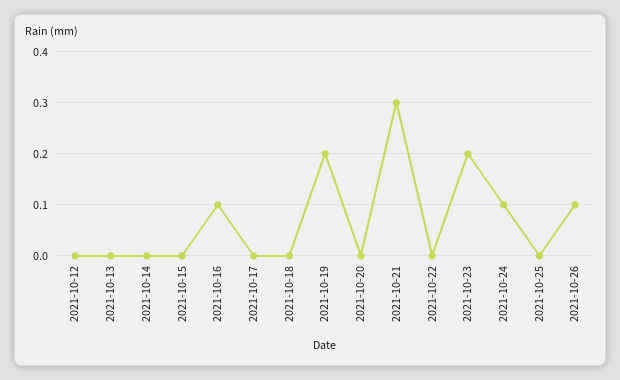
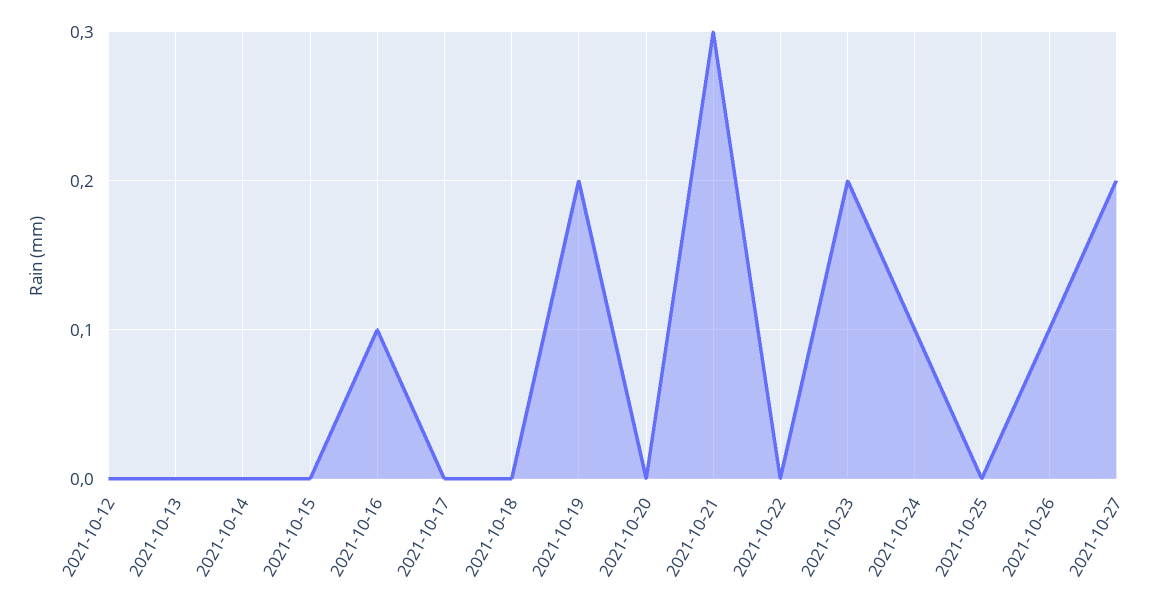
2021-10-27: none -> 0.2

